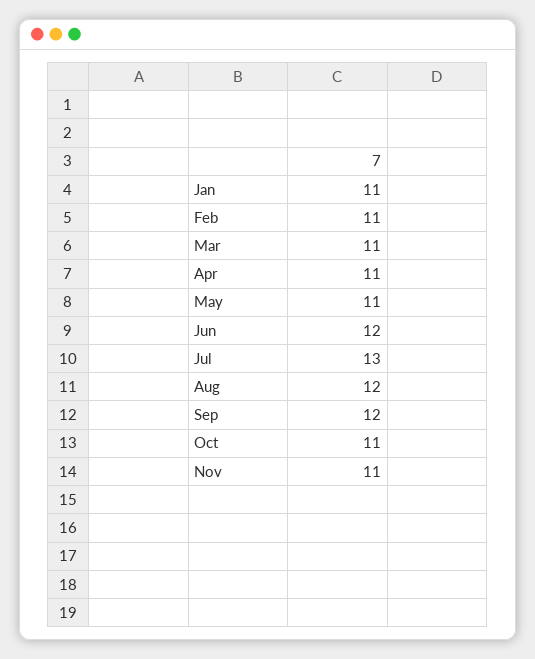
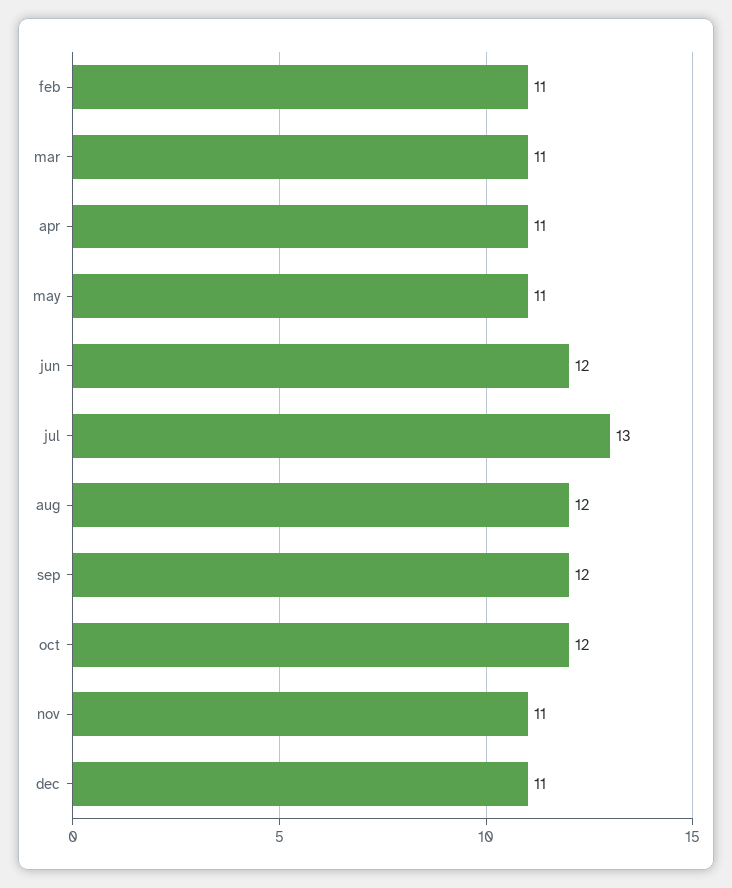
Jan: 11 -> none
Oct: 11 -> 12
dec: none -> 11

